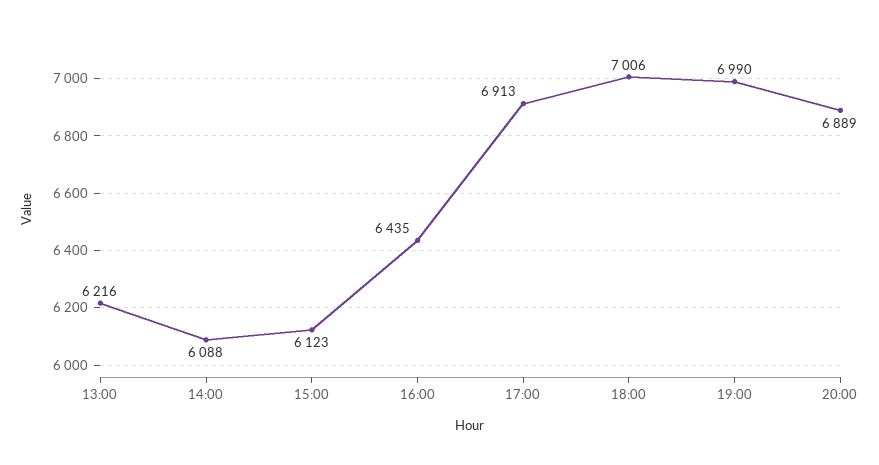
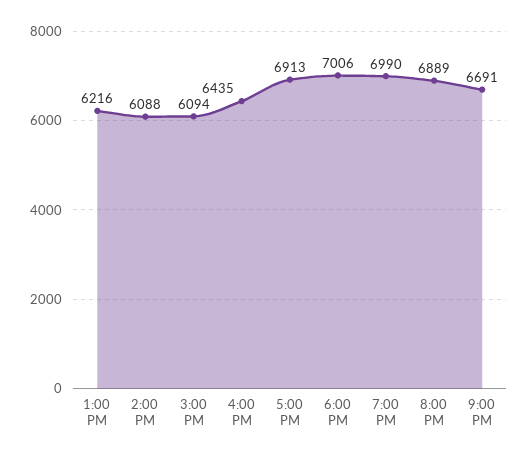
15:00: 6123 -> 6094
9:00 PM: none -> 6691

